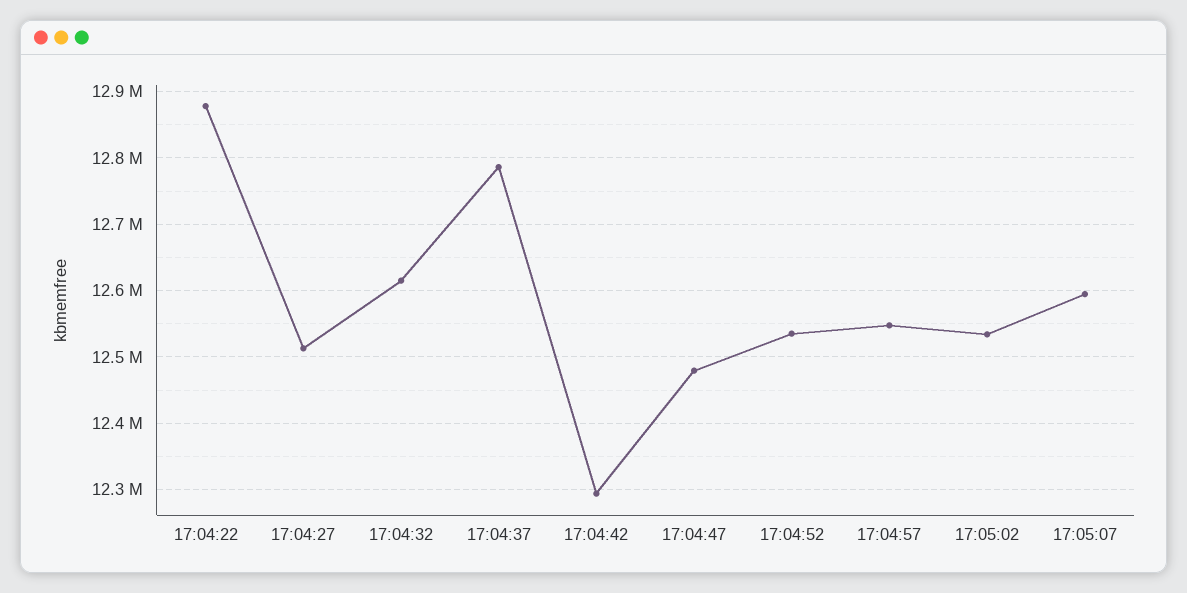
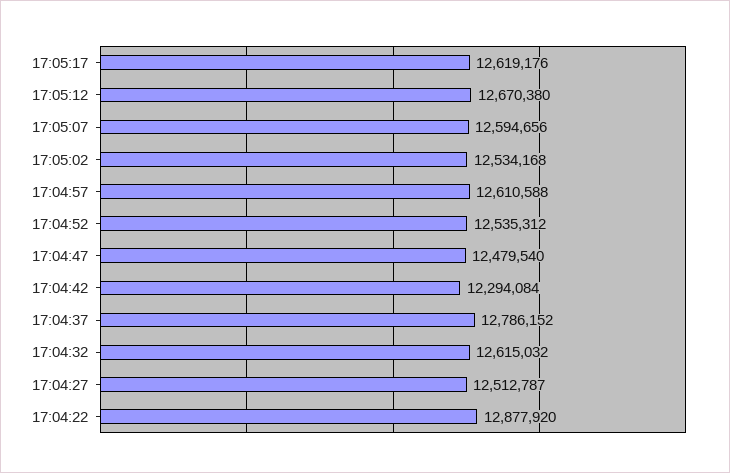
17:04:57: 12550000 -> 12610588
17:05:17: none -> 12619176
17:05:12: none -> 12670380

